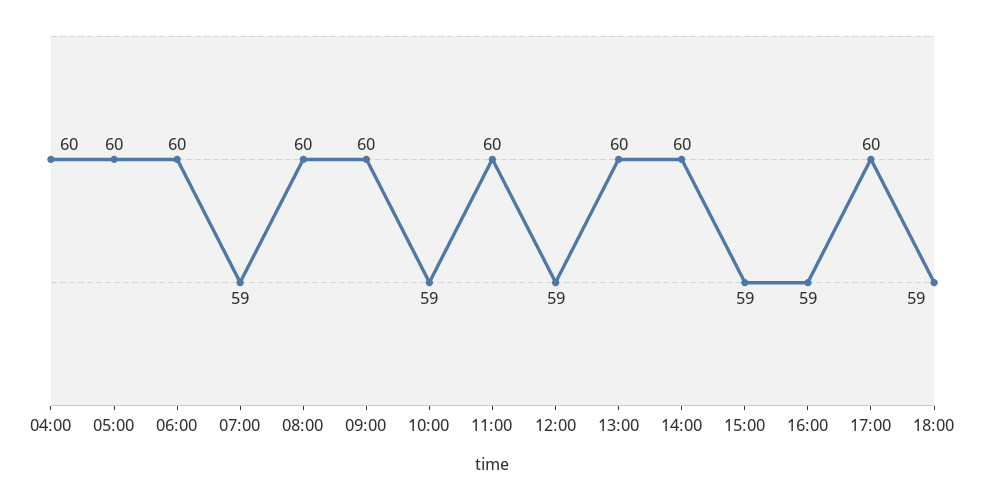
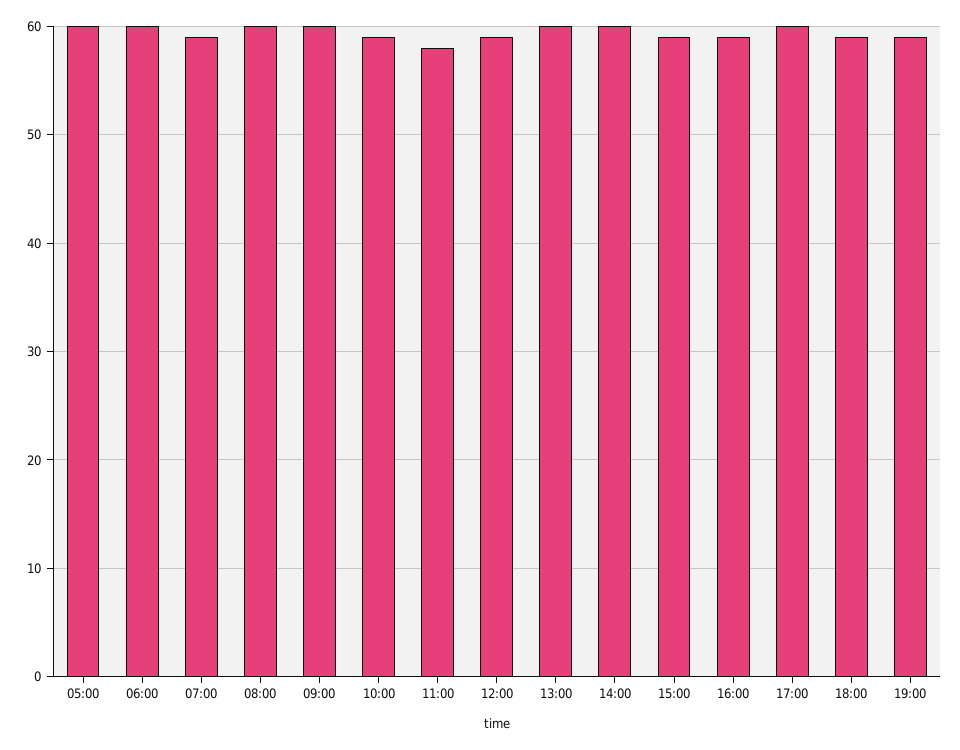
04:00: 60 -> none
11:00: 60 -> 58
19:00: none -> 59

